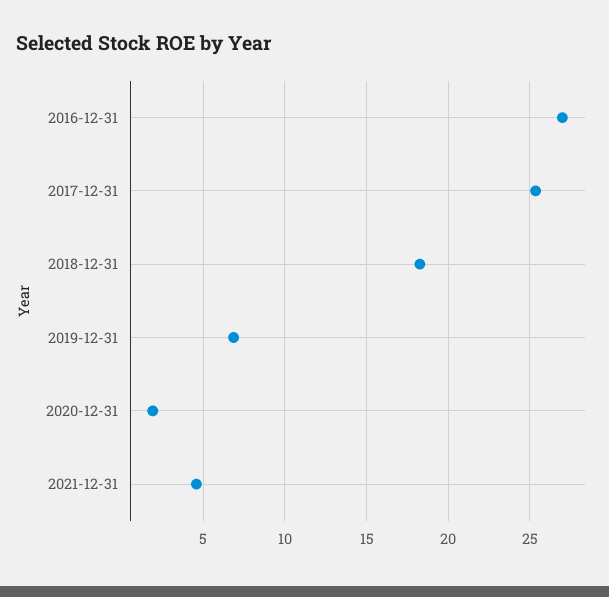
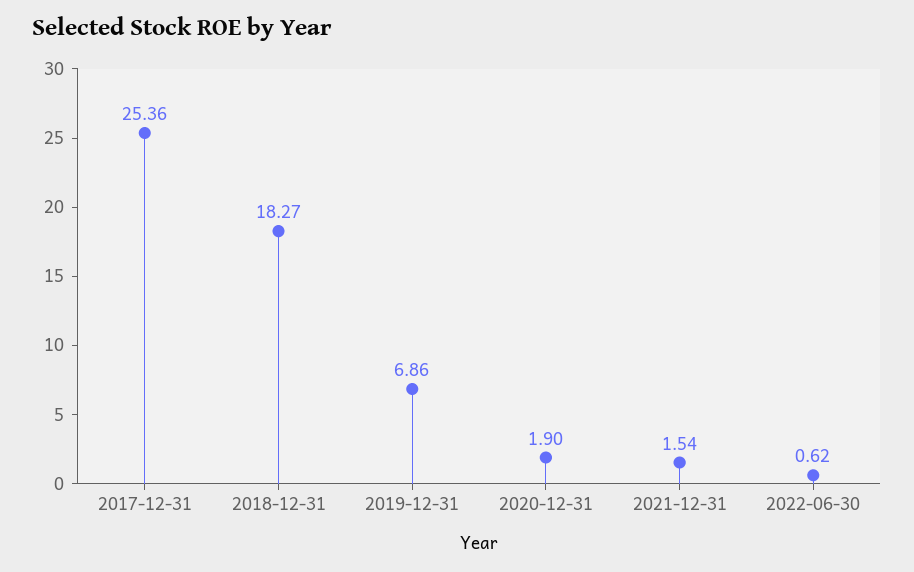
2016-12-31: 27 -> none
2021-12-31: 4.5 -> 1.54
2022-06-30: none -> 0.62

